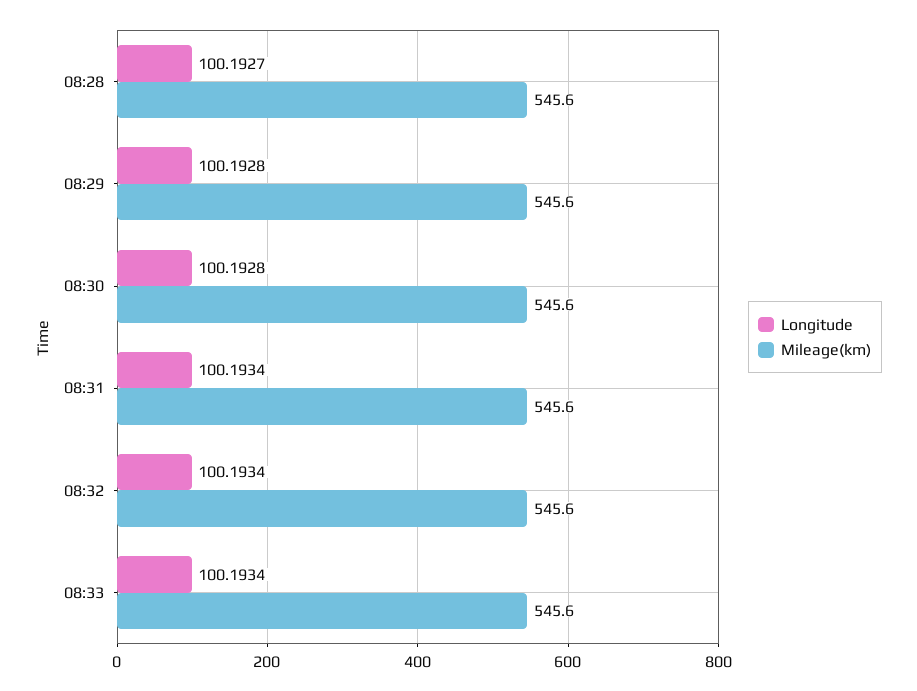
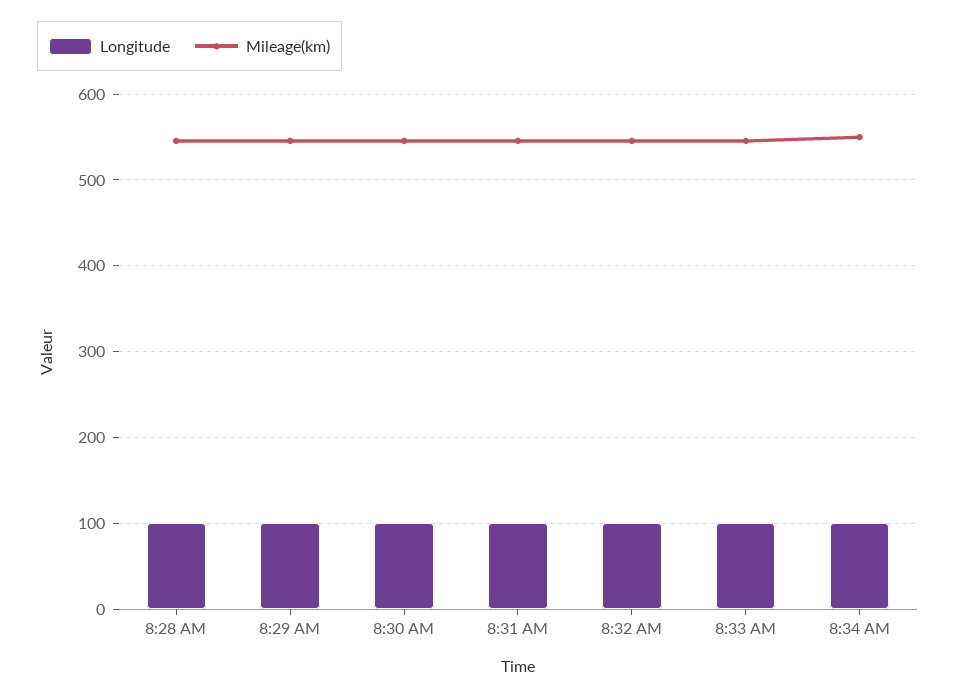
Longitude, 8:34 AM: none -> 100
Mileage(km), 8:34 AM: none -> 550

